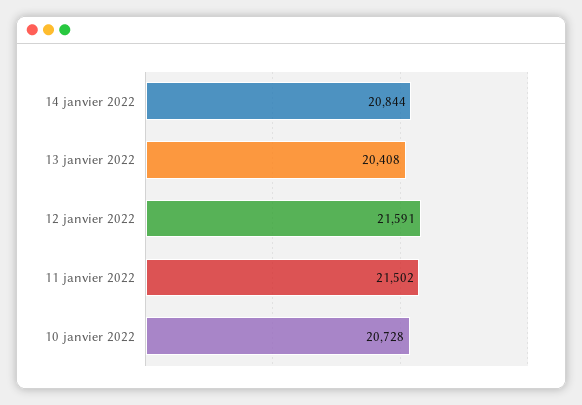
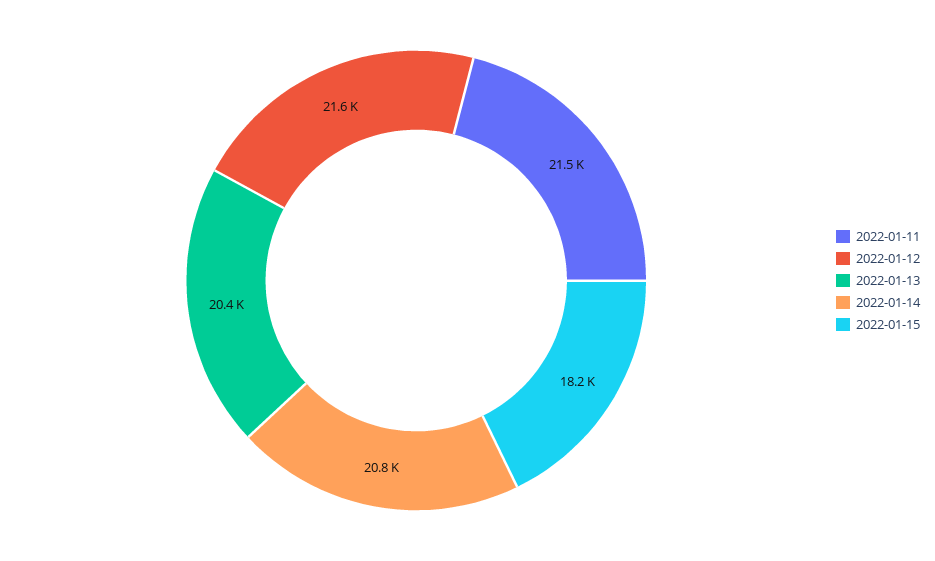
10 janvier 2022: 20728 -> none
2022-01-15: none -> 18200

